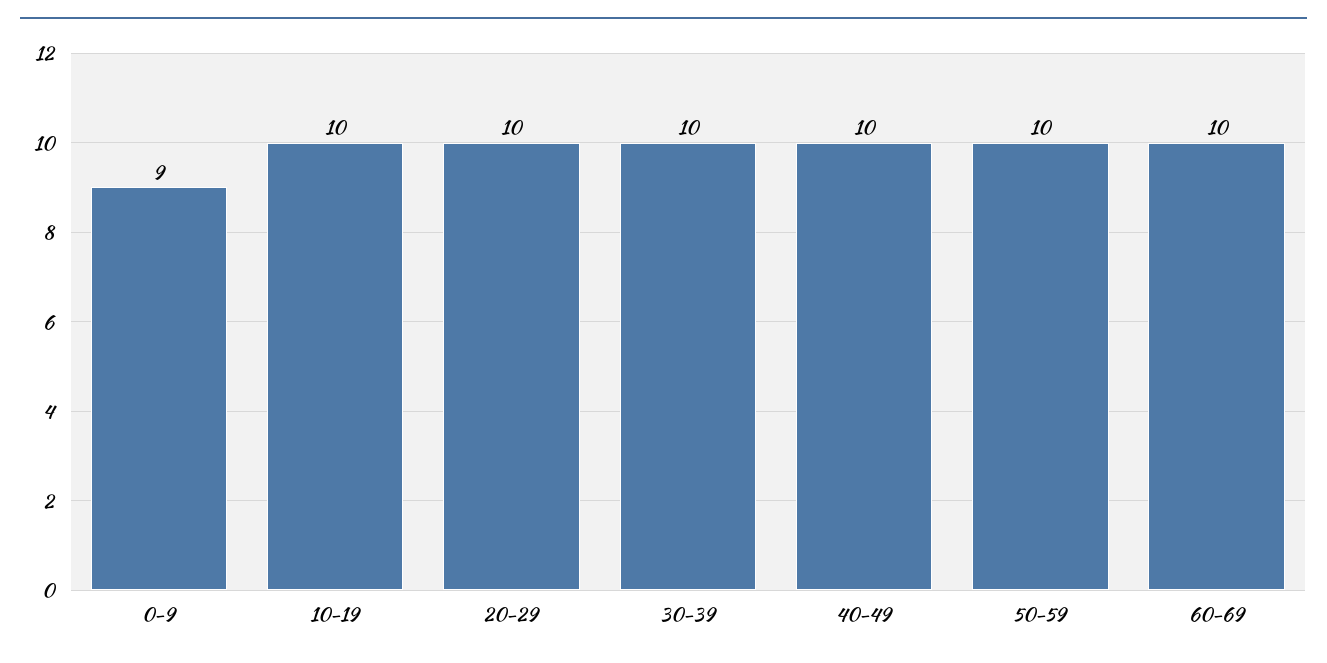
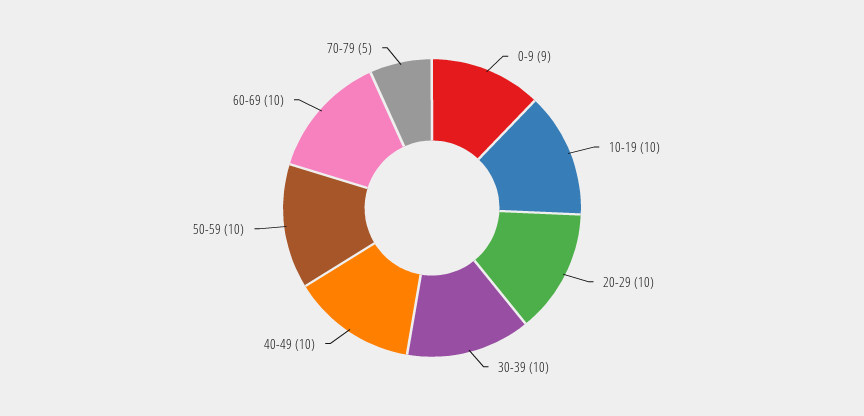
70-79: none -> 5

